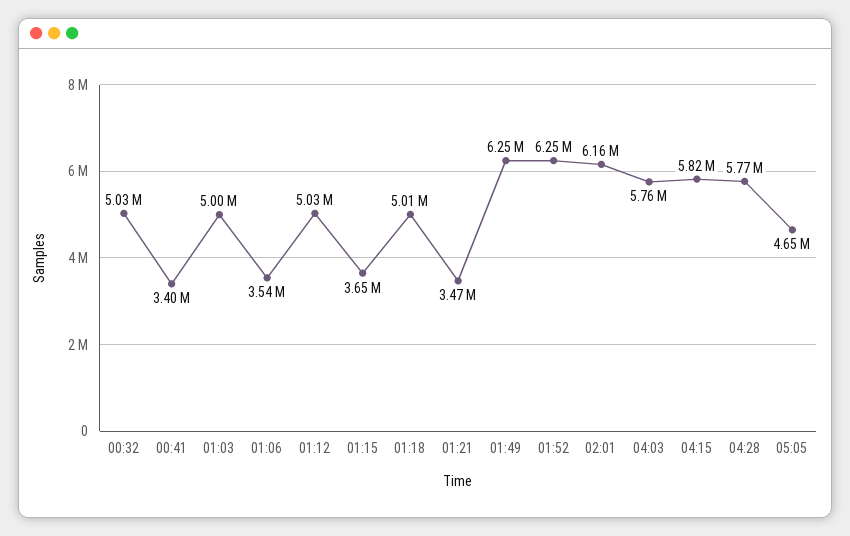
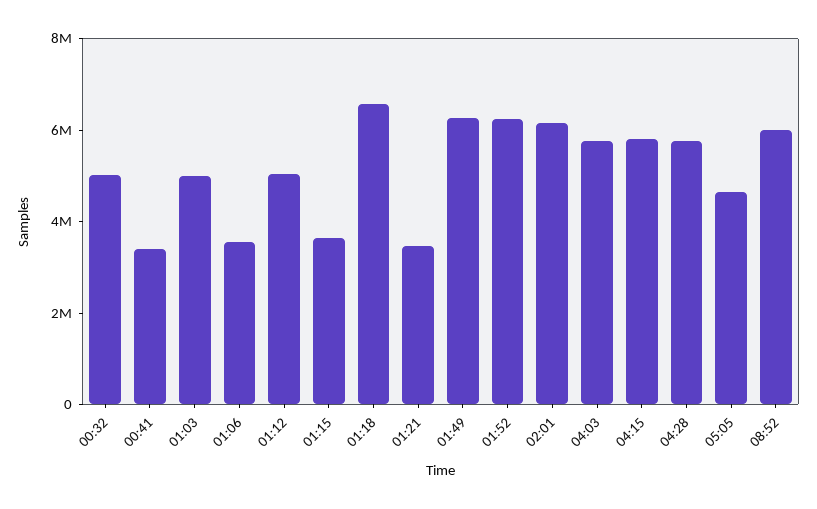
01:18: 5010000 -> 6500000
08:52: none -> 6000000

